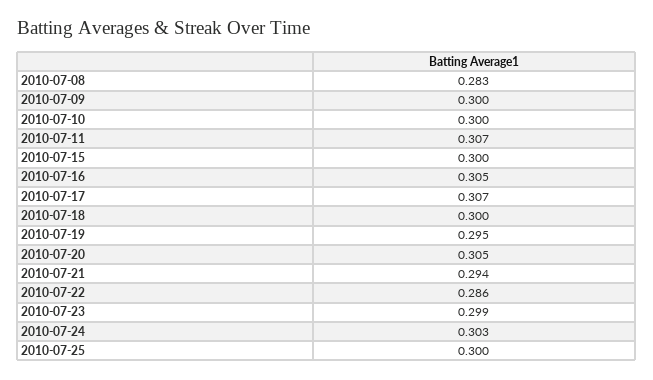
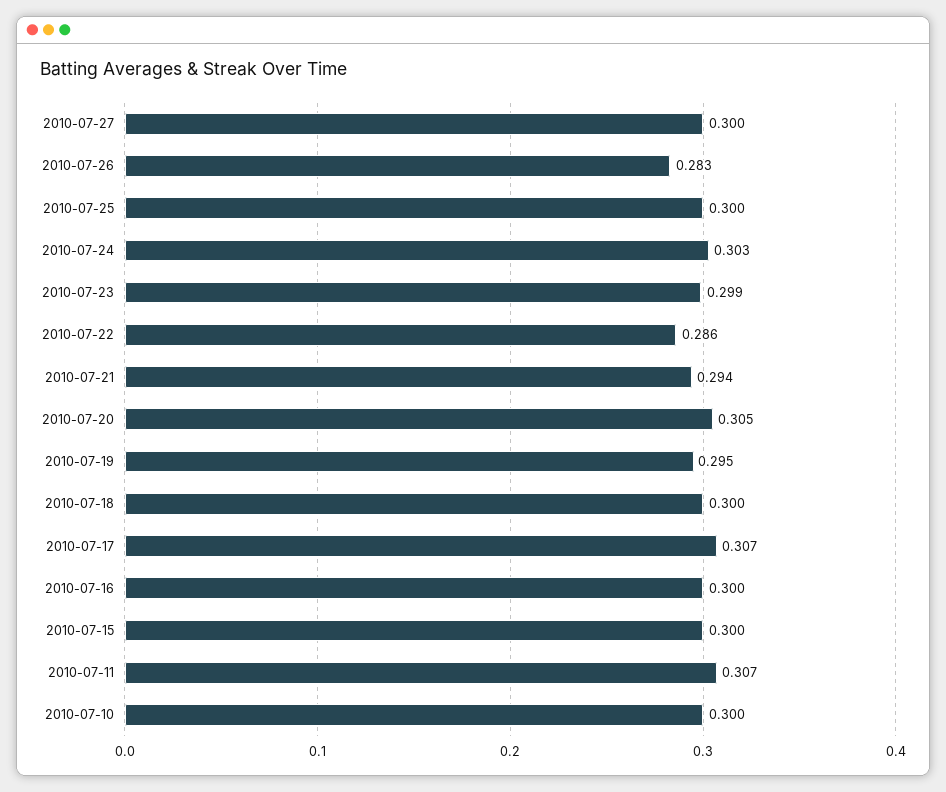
2010-07-08: 0.283 -> none
2010-07-09: 0.3 -> none
2010-07-16: 0.305 -> 0.3
2010-07-27: none -> 0.3
2010-07-26: none -> 0.283

